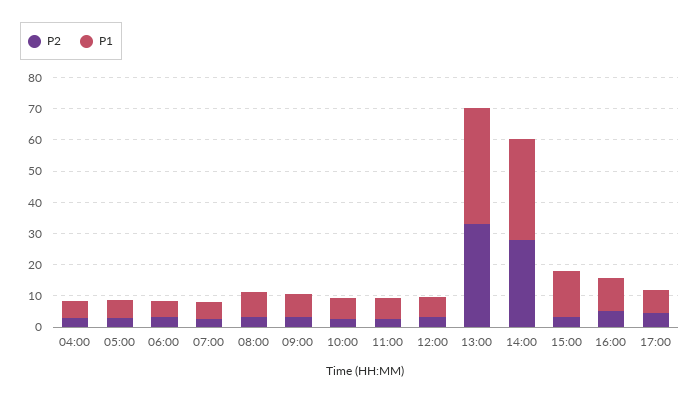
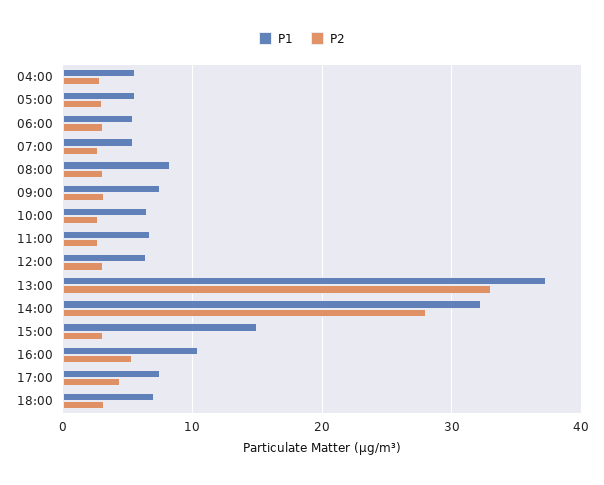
P1, 18:00: none -> 7
P2, 18:00: none -> 3

